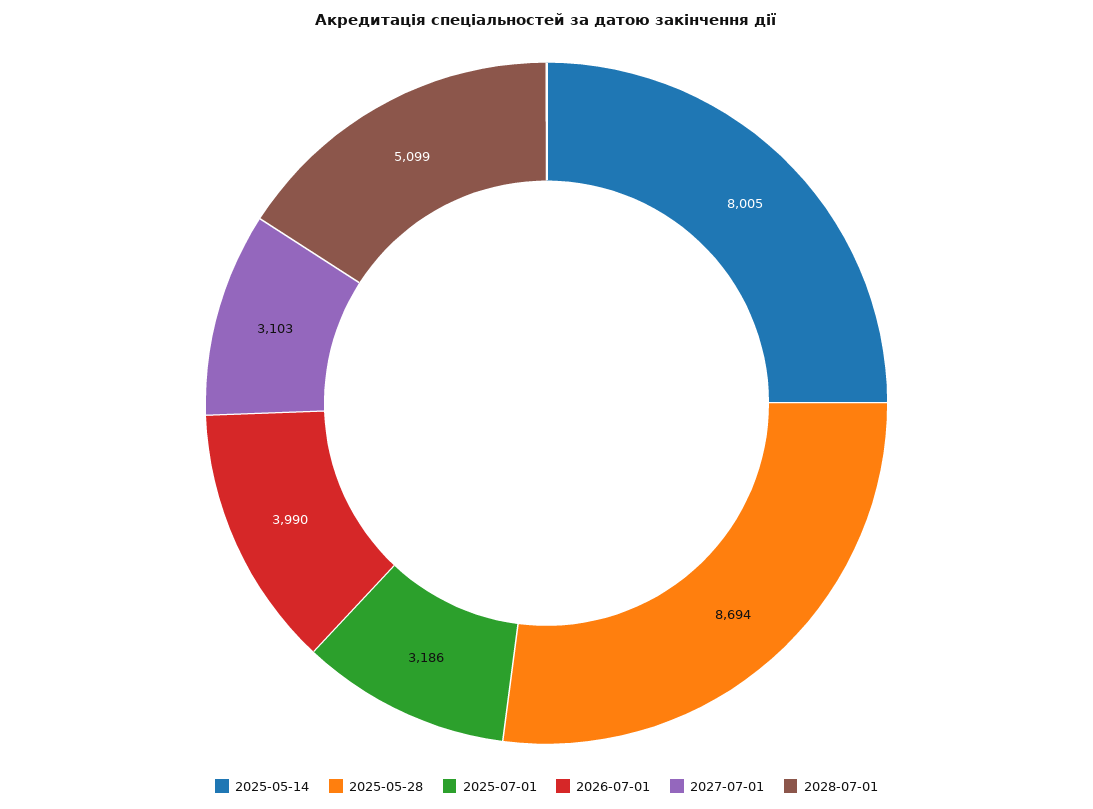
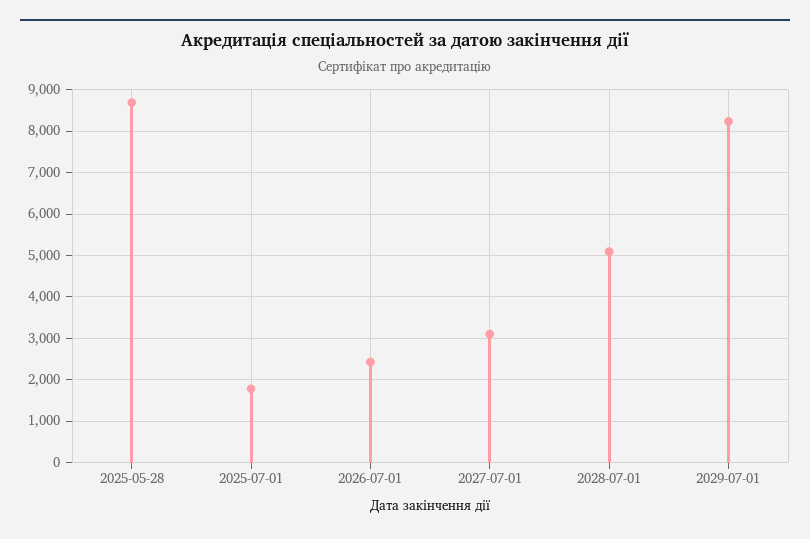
2025-05-14: 8005 -> none
2025-07-01: 3186 -> 1800
2026-07-01: 3990 -> 2400
2029-07-01: none -> 8200

